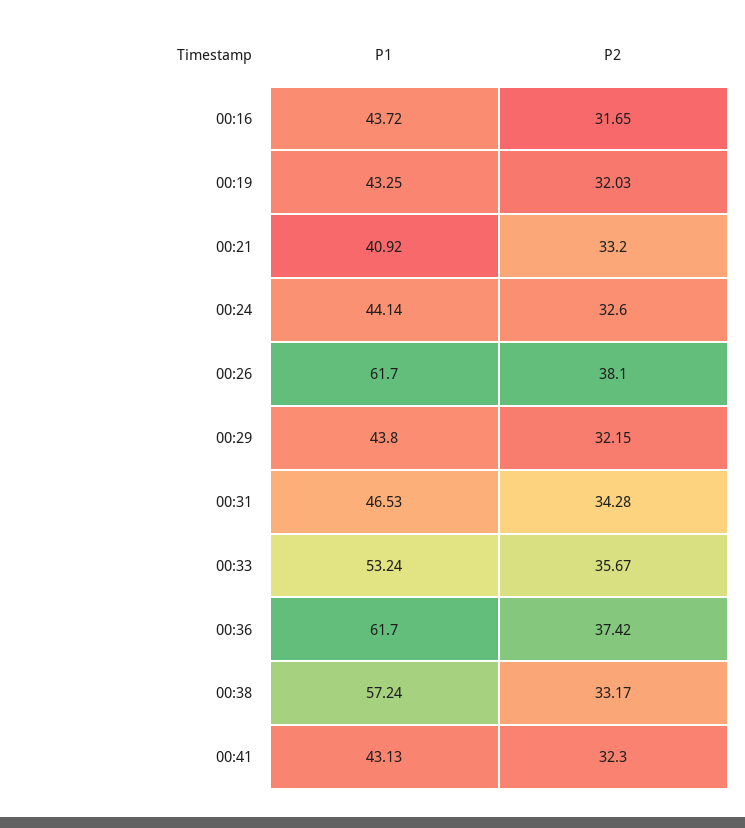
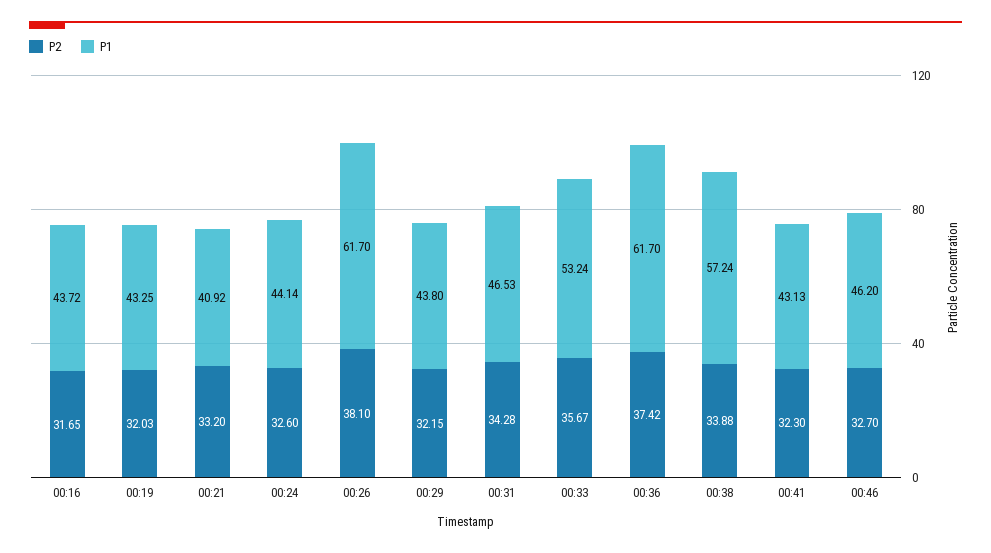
P2, 00:38: 33.17 -> 33.88
P2, 00:46: none -> 32.7
P1, 00:46: none -> 46.2

